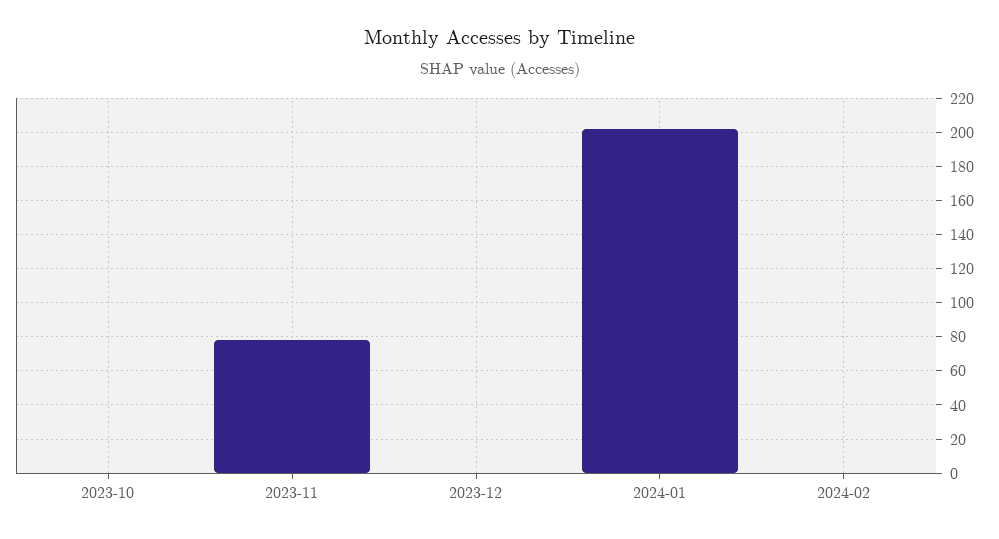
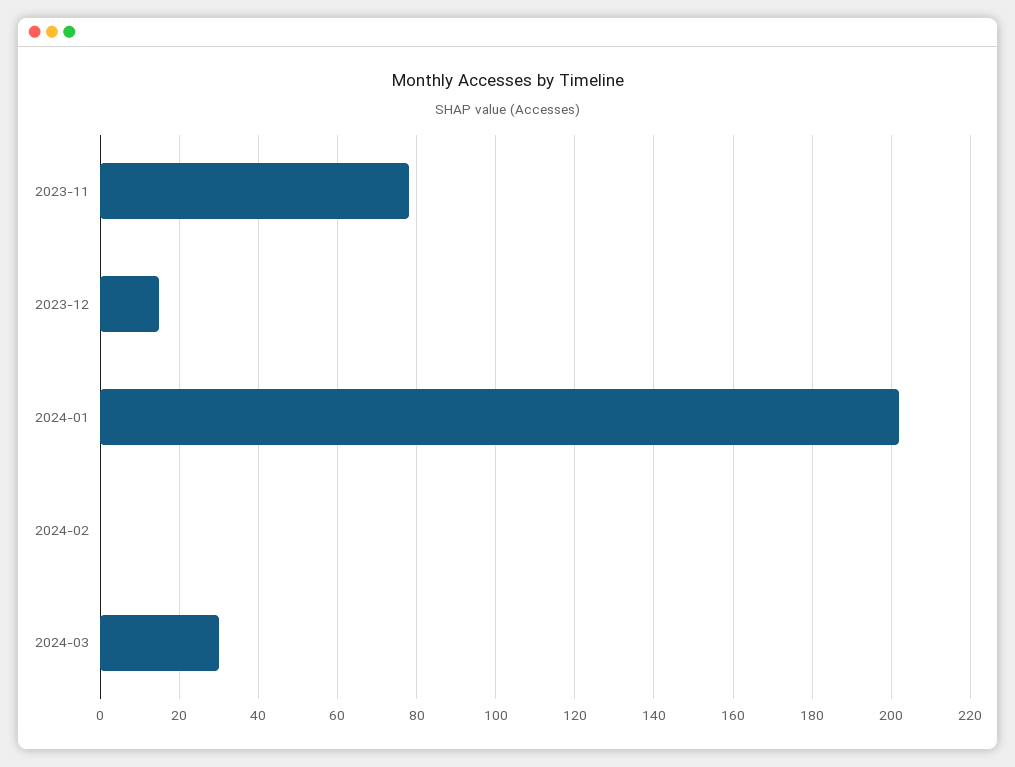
2023-10: 0 -> none
2023-12: 0 -> 15
2024-03: none -> 30

